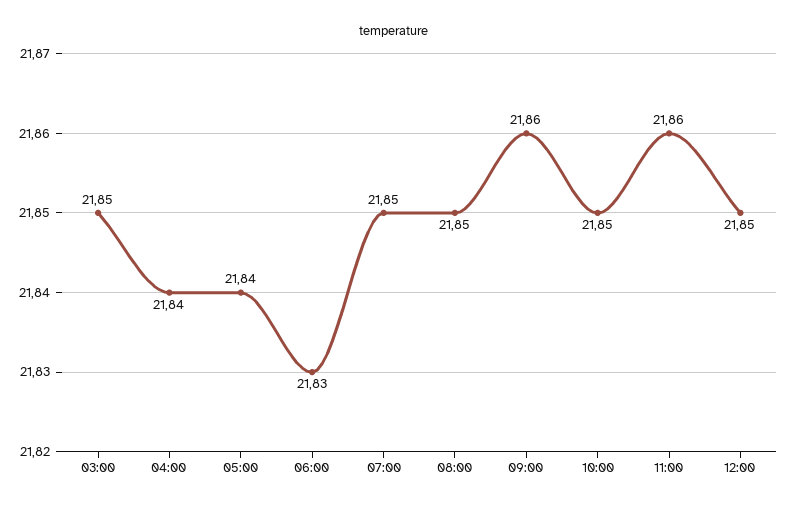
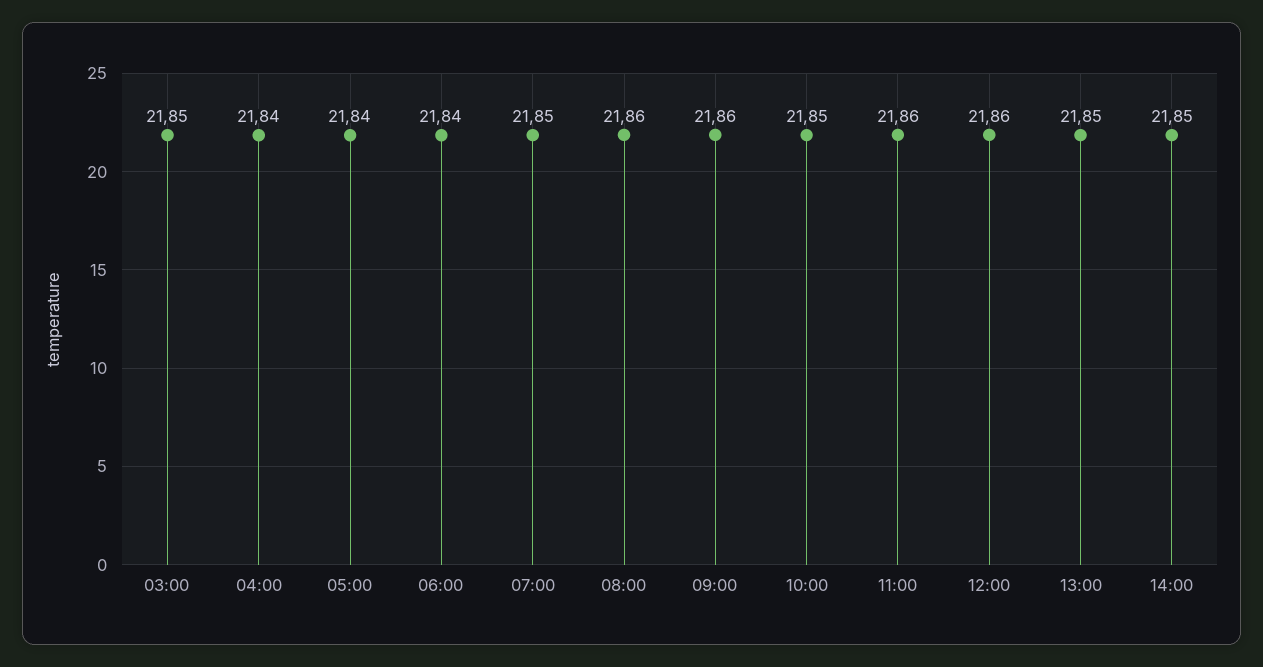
06:00: 21.83 -> 21.84
08:00: 21.85 -> 21.86
12:00: 21.85 -> 21.86
13:00: none -> 21.85
14:00: none -> 21.85

